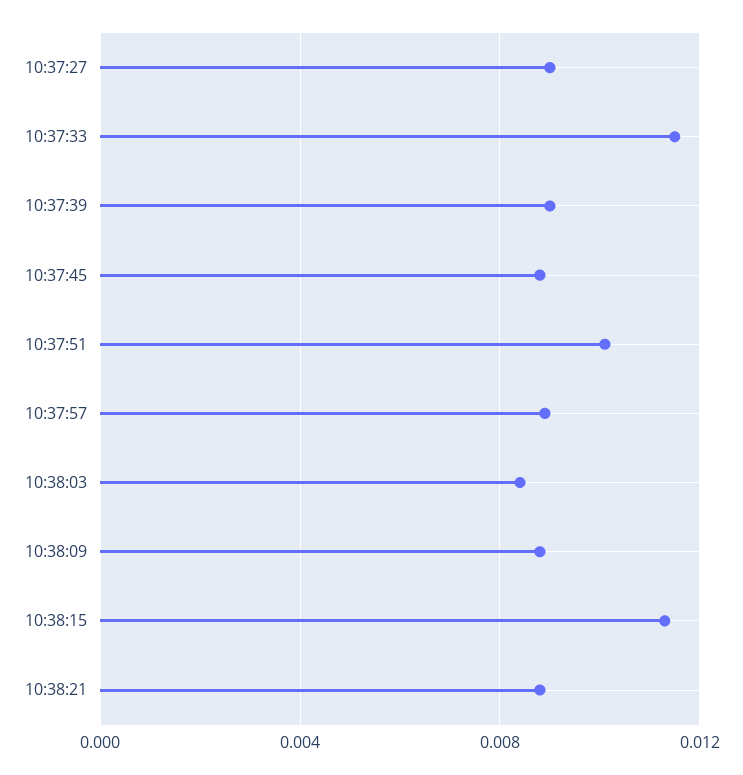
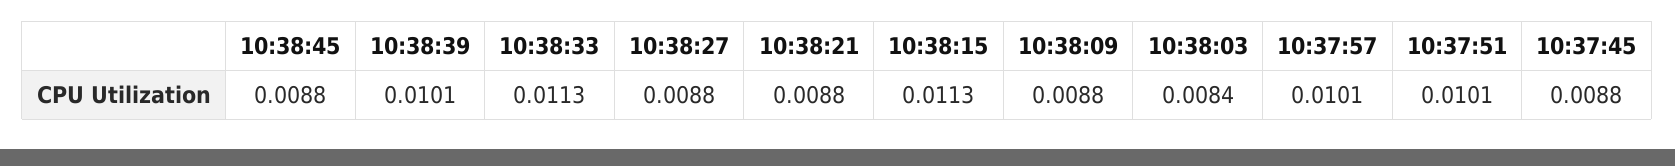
10:37:27: 0.009 -> none
10:37:33: 0.0115 -> none
10:37:39: 0.009 -> none
10:37:57: 0.009 -> 0.0101
10:38:45: none -> 0.0088
10:38:39: none -> 0.0101
10:38:33: none -> 0.0113
10:38:27: none -> 0.0088

